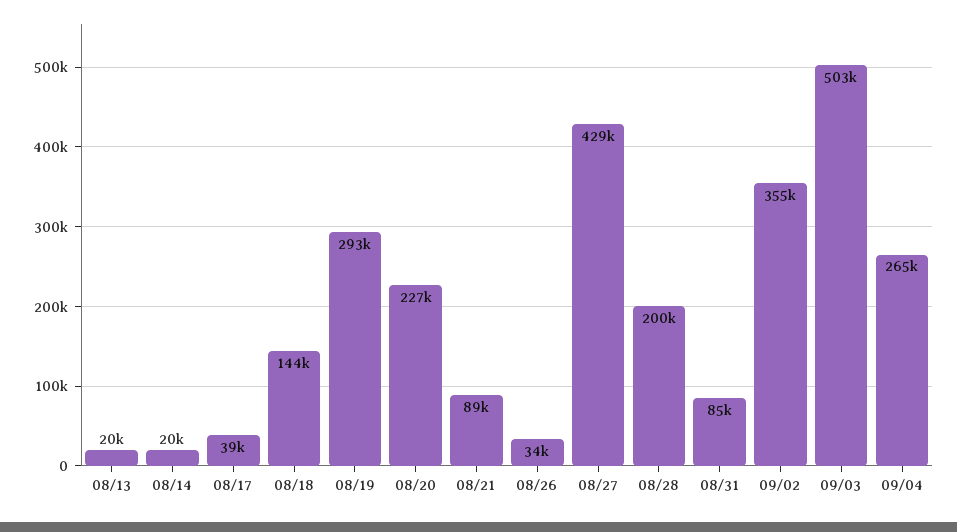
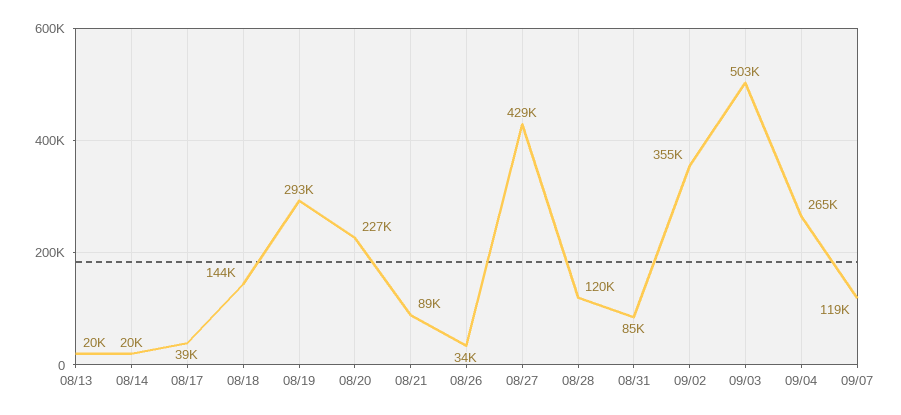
08/28: 200000 -> 120000
09/07: none -> 119000

